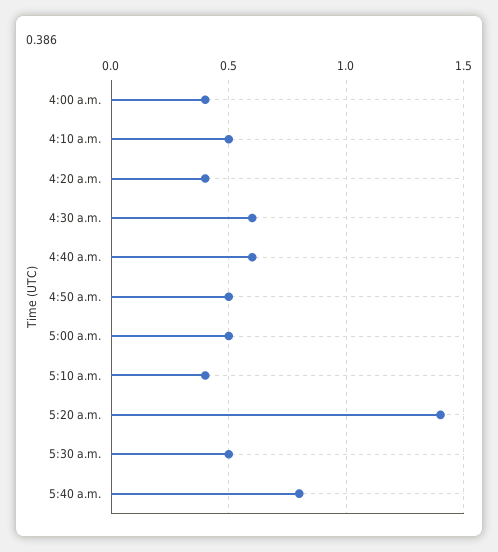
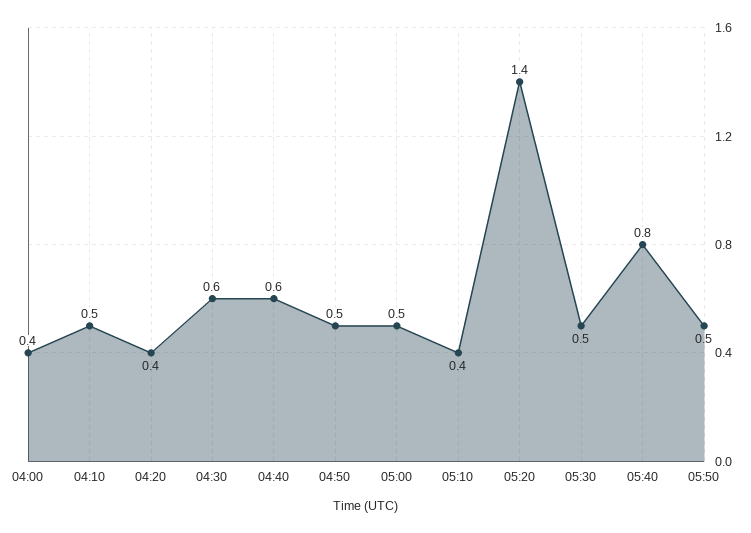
05:50: none -> 0.5

